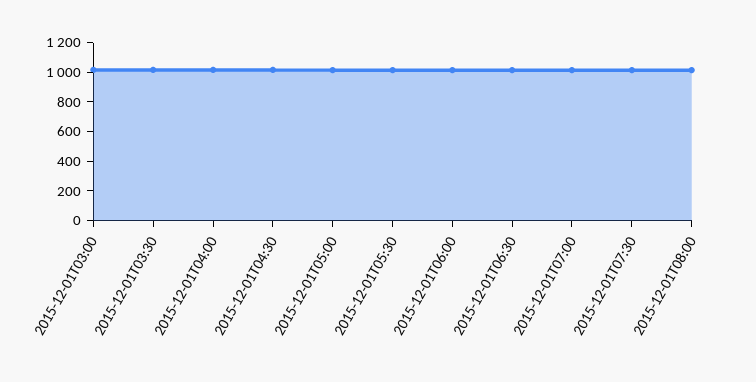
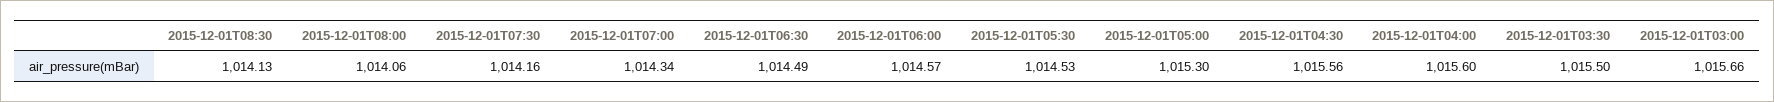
2015-12-01T08:30: none -> 1014.13

